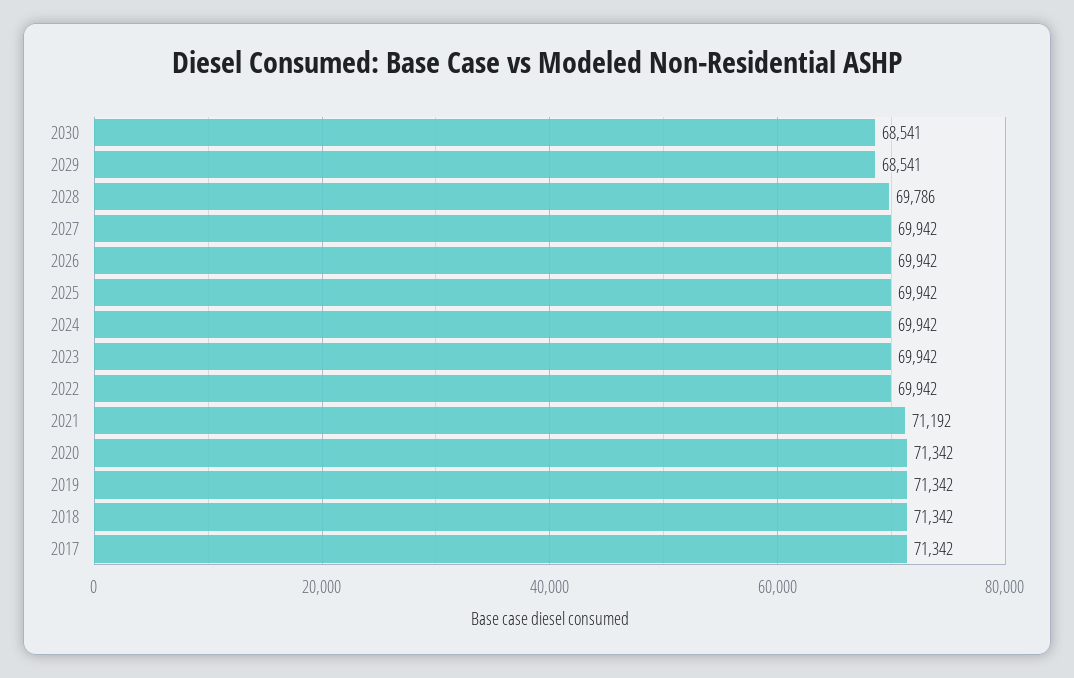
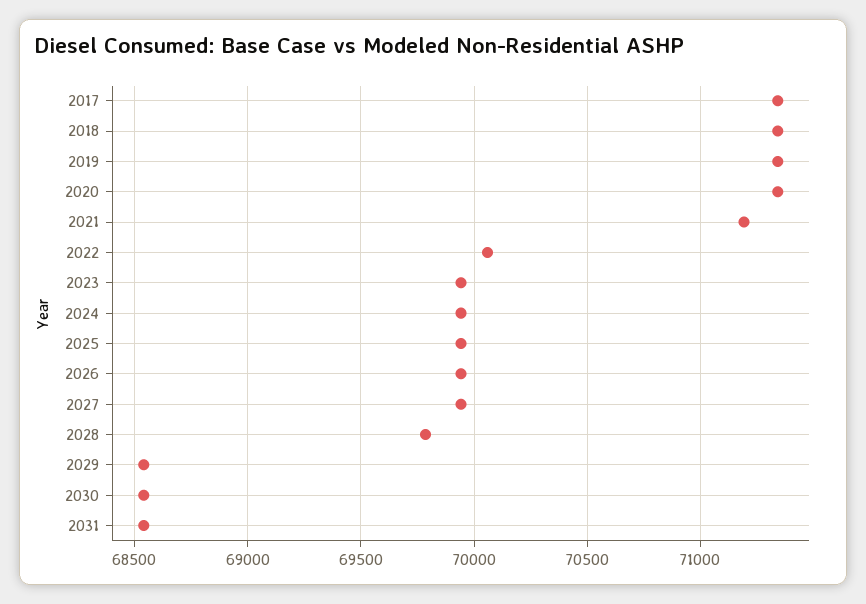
2022: 69942 -> 70050
2031: none -> 68550

